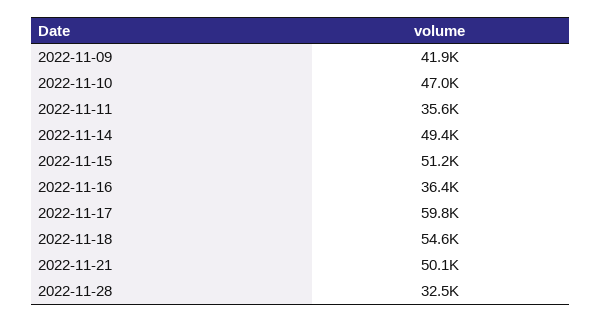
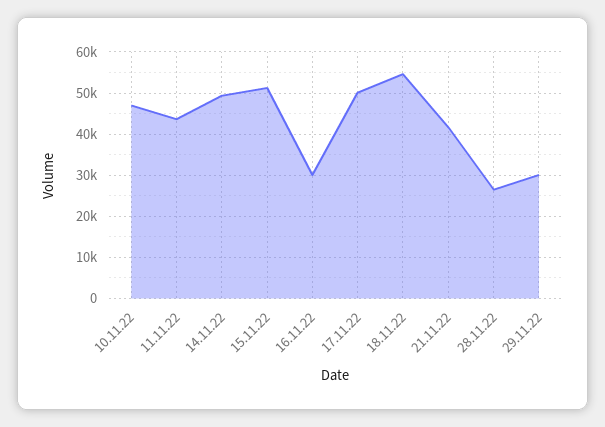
2022-11-09: 41900 -> none
2022-11-11: 35600 -> 44000
2022-11-16: 36400 -> 30000
2022-11-17: 59800 -> 50000
2022-11-21: 50100 -> 42000
2022-11-28: 32500 -> 26000
29.11.22: none -> 30000

